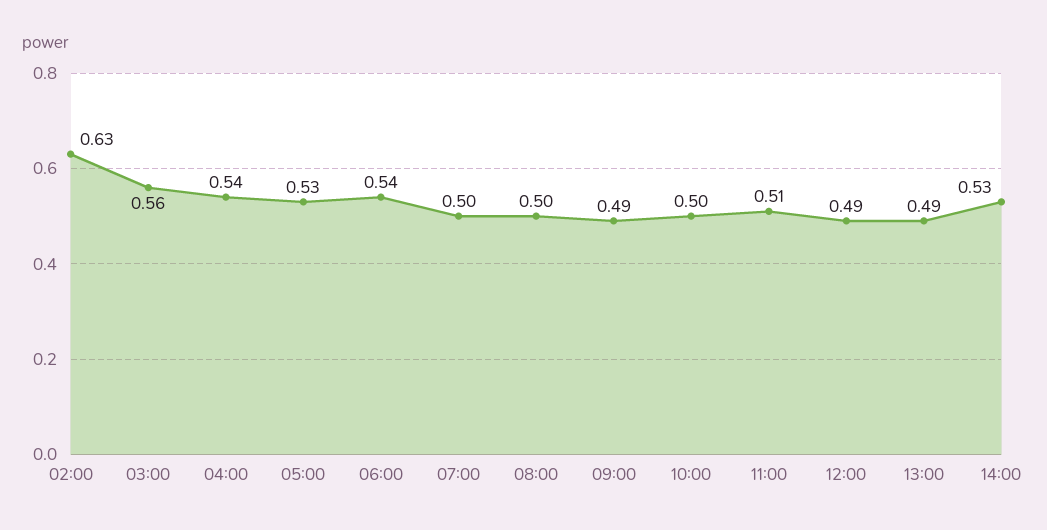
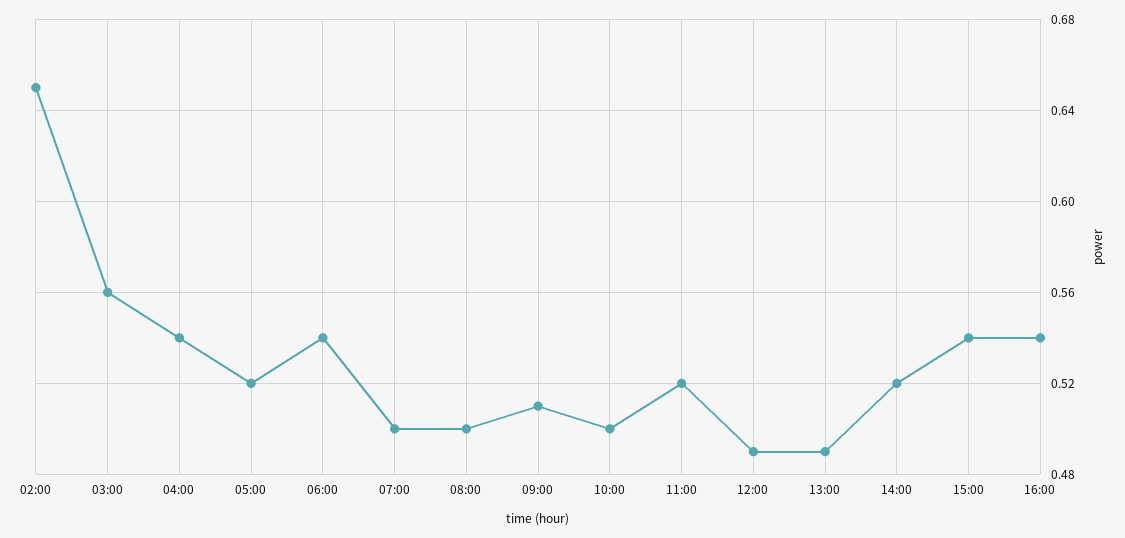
02:00: 0.63 -> 0.65
05:00: 0.53 -> 0.52
09:00: 0.49 -> 0.51
11:00: 0.51 -> 0.52
14:00: 0.53 -> 0.52
15:00: none -> 0.54
16:00: none -> 0.54

